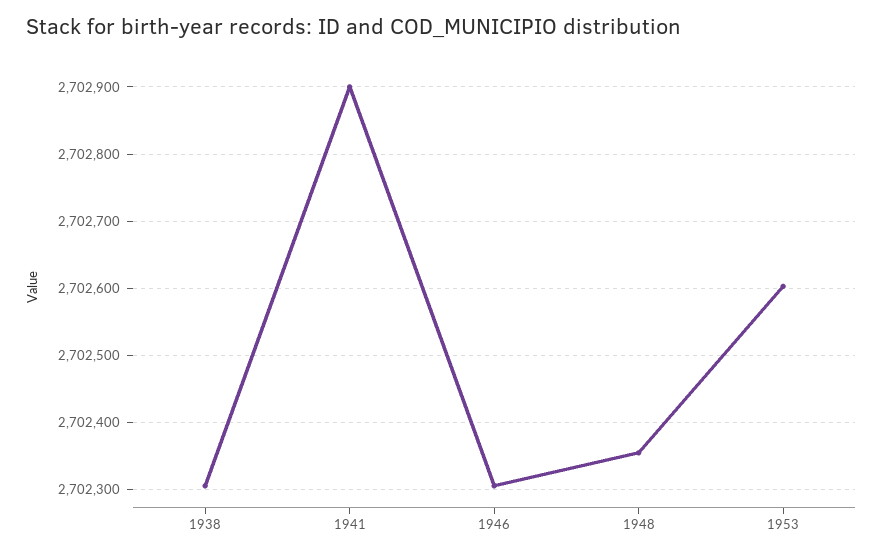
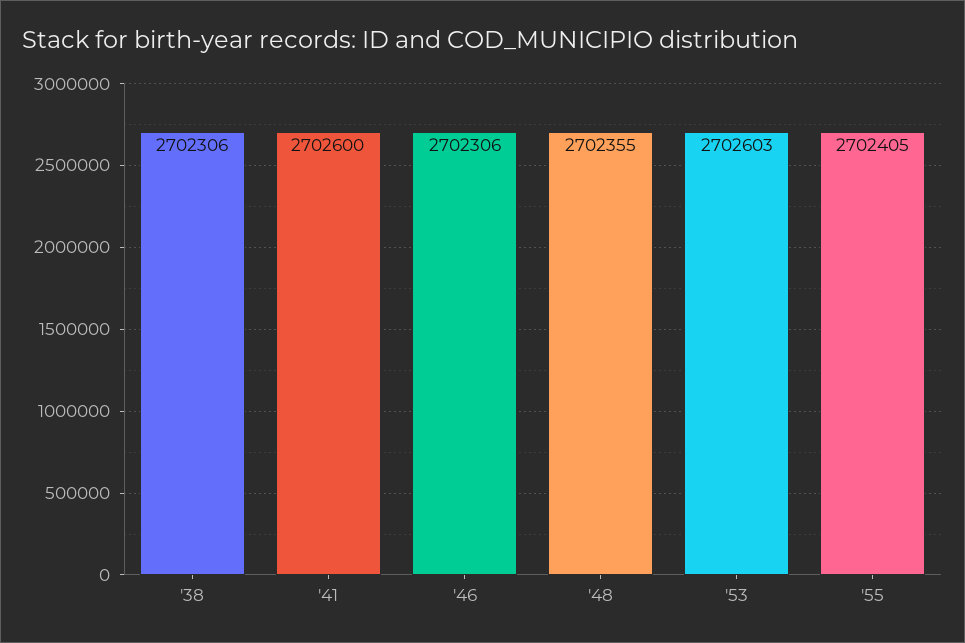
1941: 2702900 -> 2702600
'55: none -> 2702405

